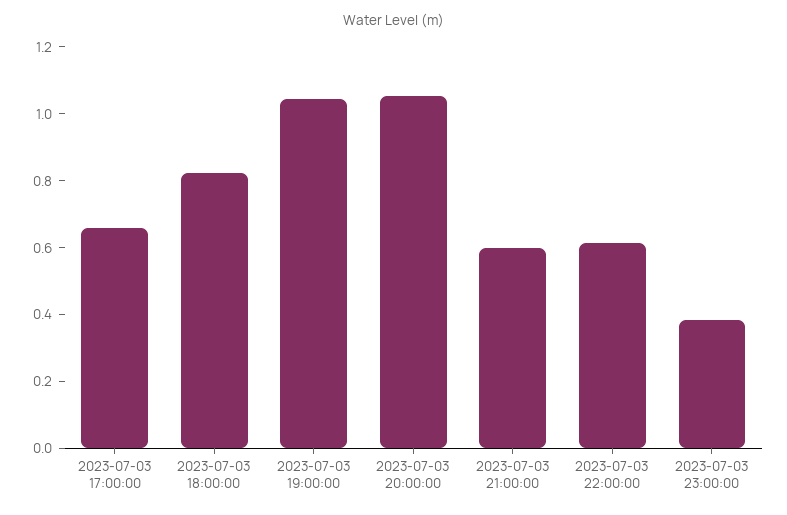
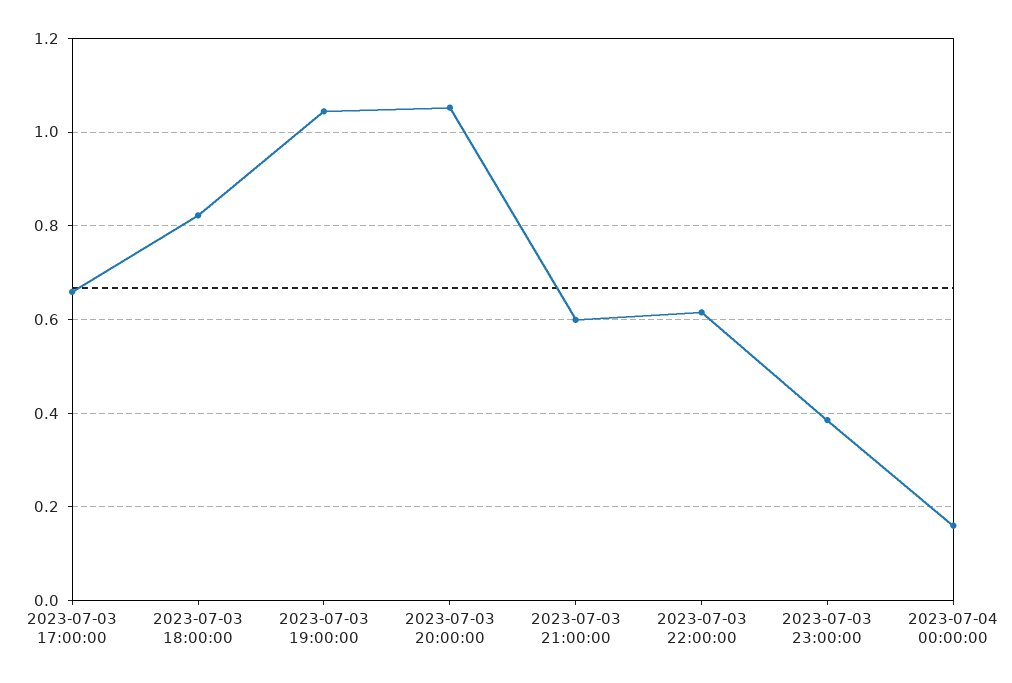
2023-07-04 00:00:00: none -> 0.16

